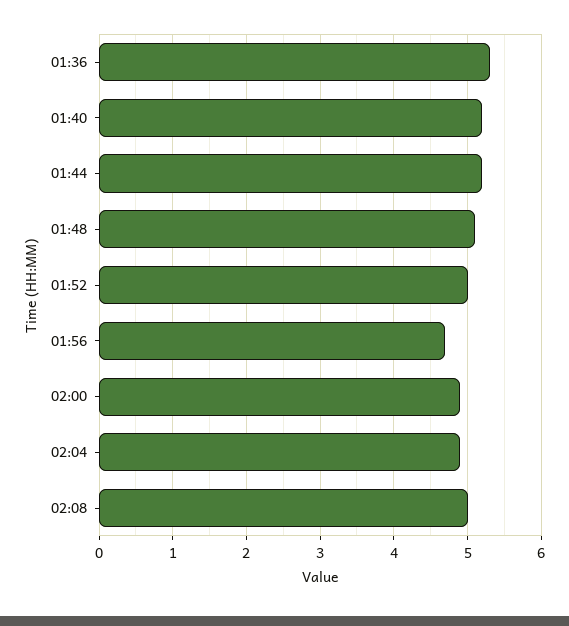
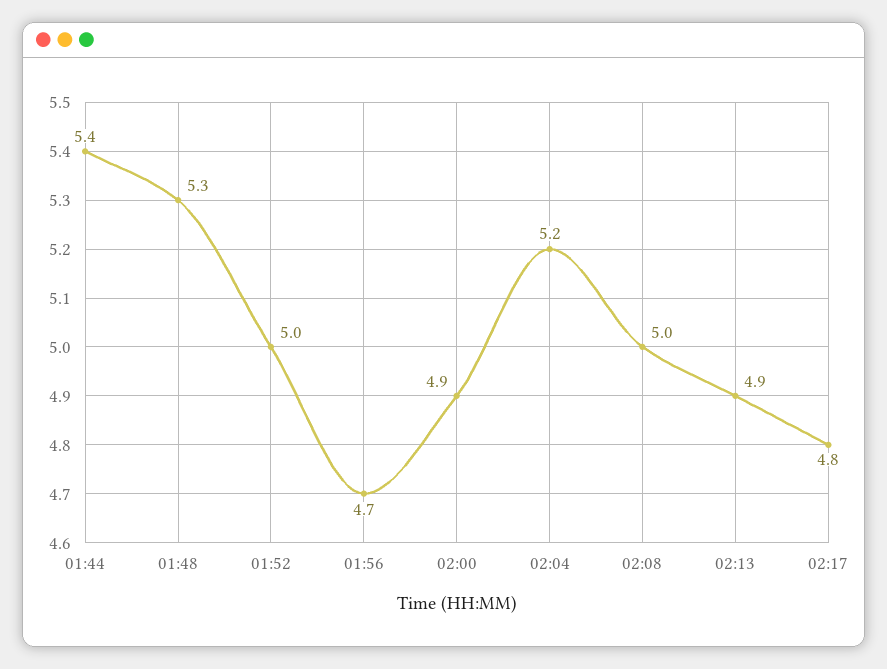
01:36: 5.3 -> none
01:40: 5.2 -> none
01:44: 5.2 -> 5.4
01:48: 5.1 -> 5.3
02:04: 4.9 -> 5.2
02:13: none -> 4.9
02:17: none -> 4.8

